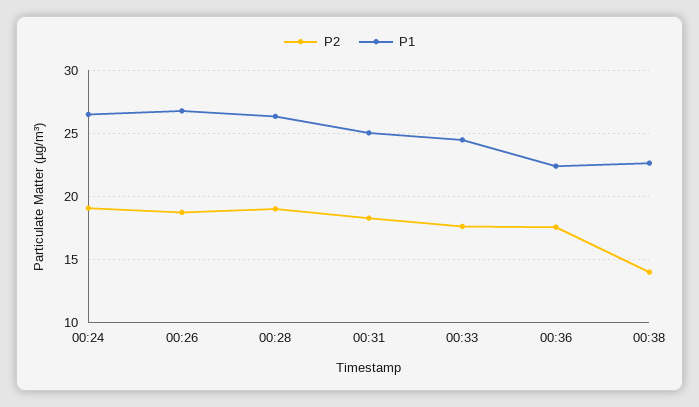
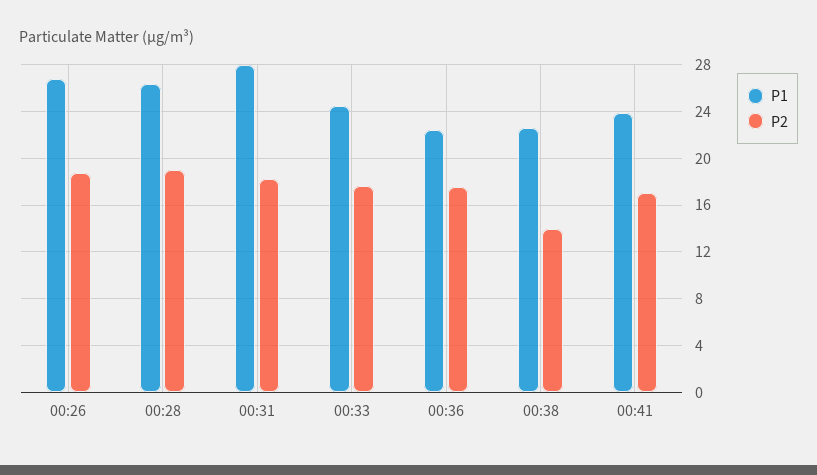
P2, 00:24: 19 -> none
P1, 00:24: 26.5 -> none
P1, 00:31: 25 -> 28
P1, 00:41: none -> 24
P2, 00:41: none -> 17

